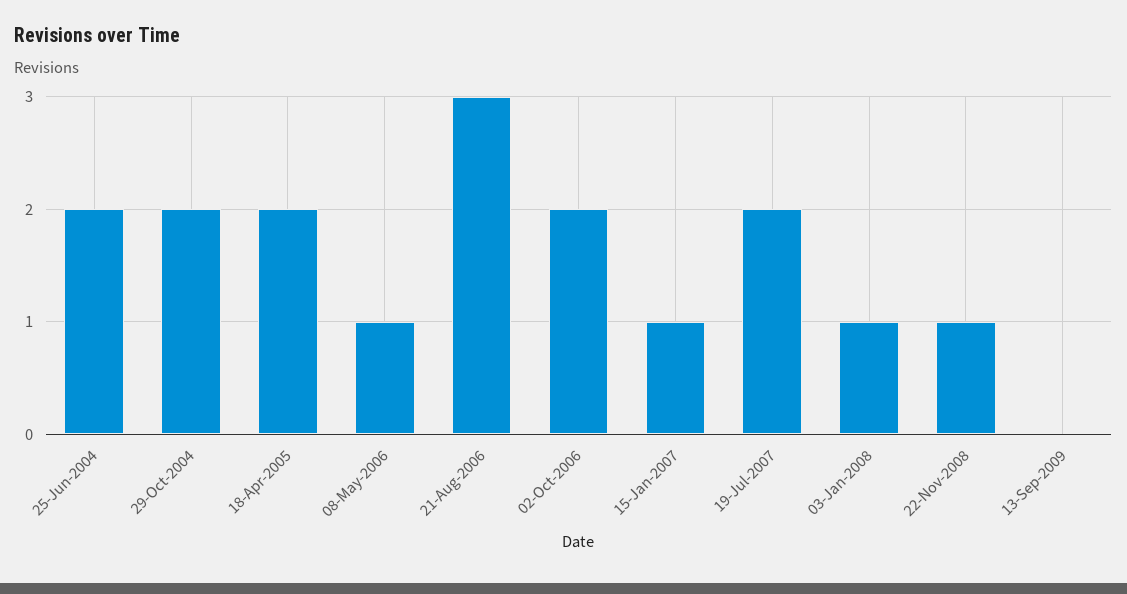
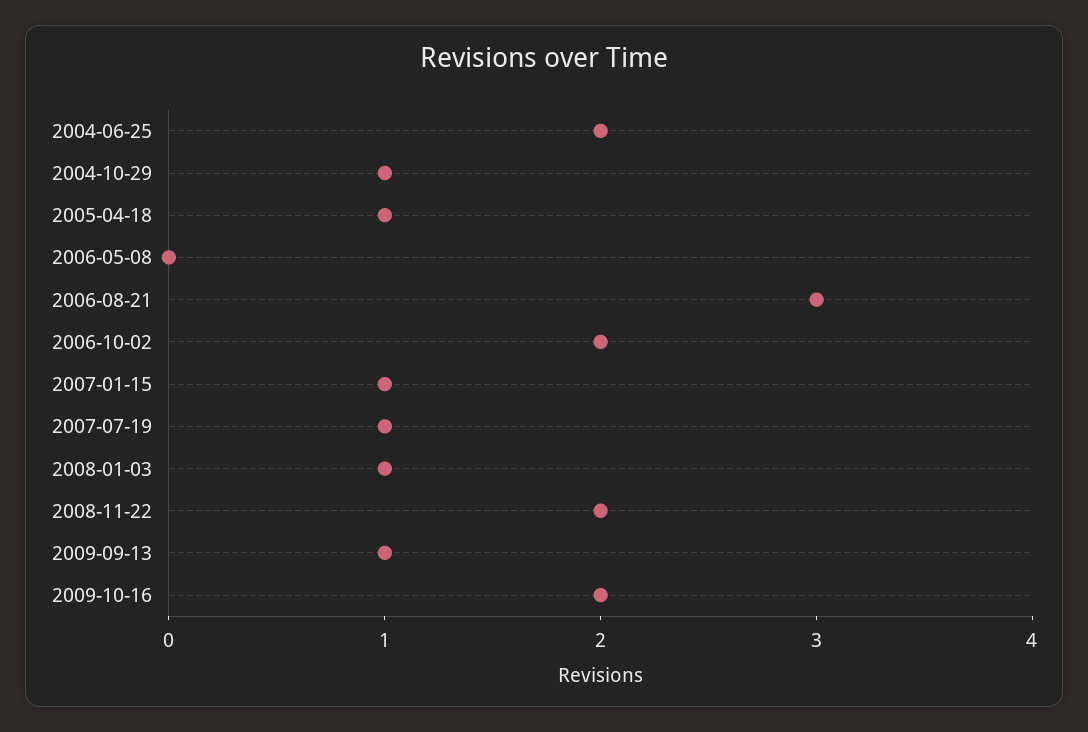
29-Oct-2004: 2 -> 1
18-Apr-2005: 2 -> 1
08-May-2006: 1 -> 0
19-Jul-2007: 2 -> 1
22-Nov-2008: 1 -> 2
13-Sep-2009: 0 -> 1
2009-10-16: none -> 2

